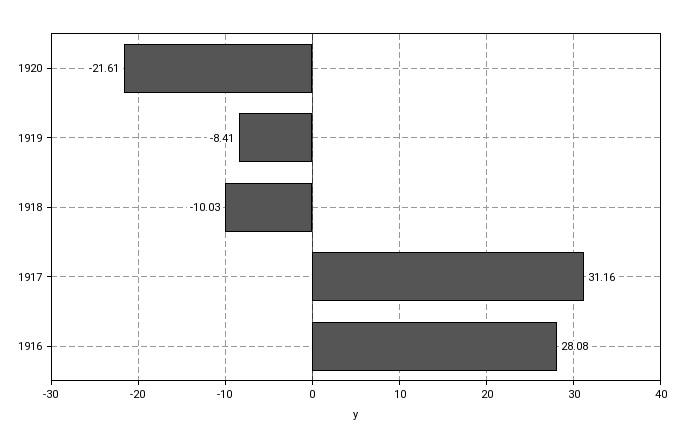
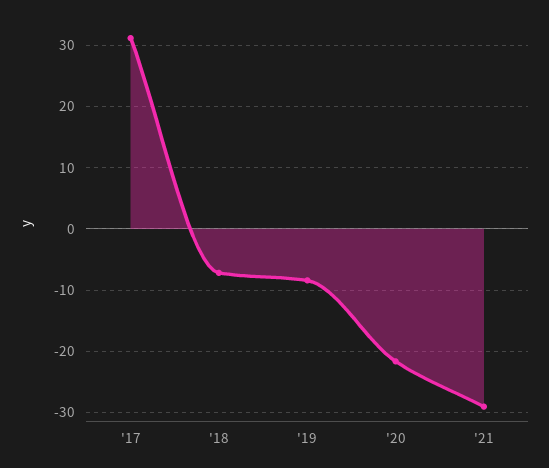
1918: -10.03 -> -7
1916: 28.08 -> none
'21: none -> -29

